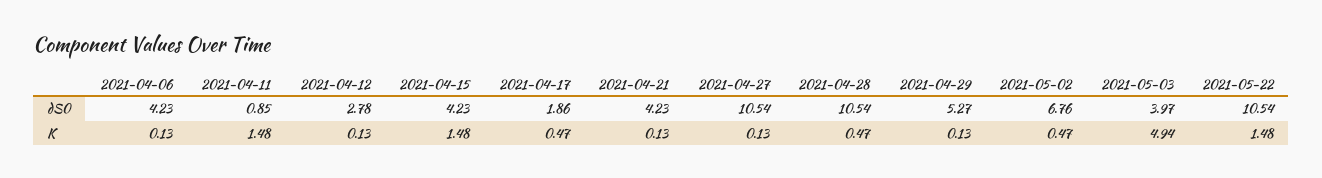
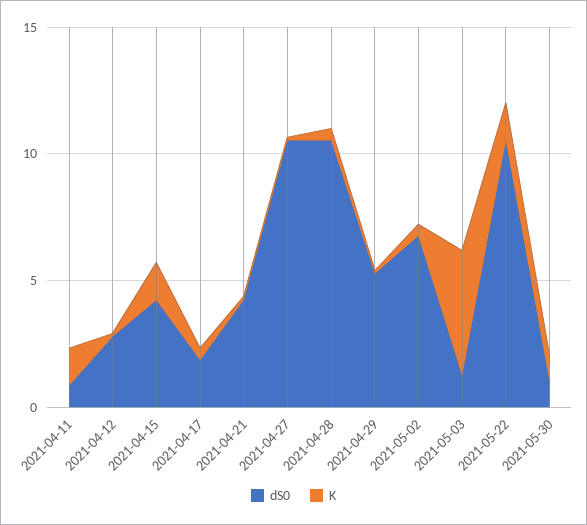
dS0, 2021-04-06: 4.23 -> none
dS0, 2021-05-03: 3.97 -> 1
K, 2021-04-06: 0.13 -> none
dS0, 2021-05-30: none -> 1
K, 2021-05-30: none -> 1

